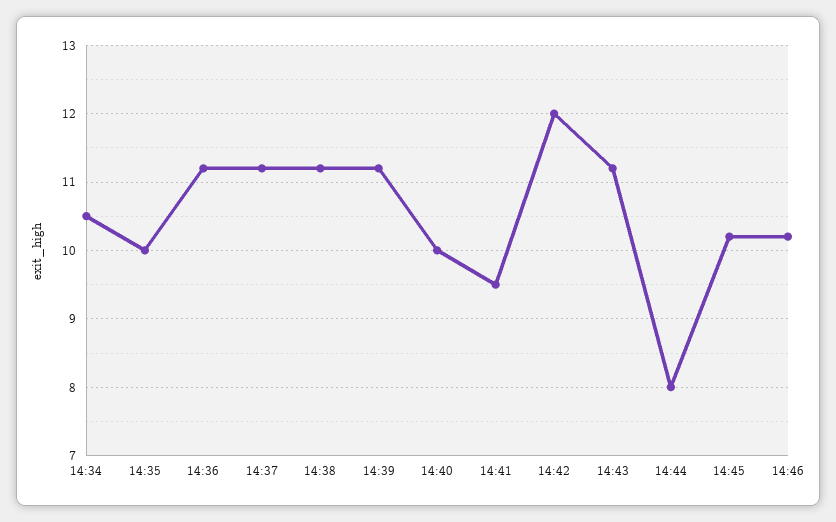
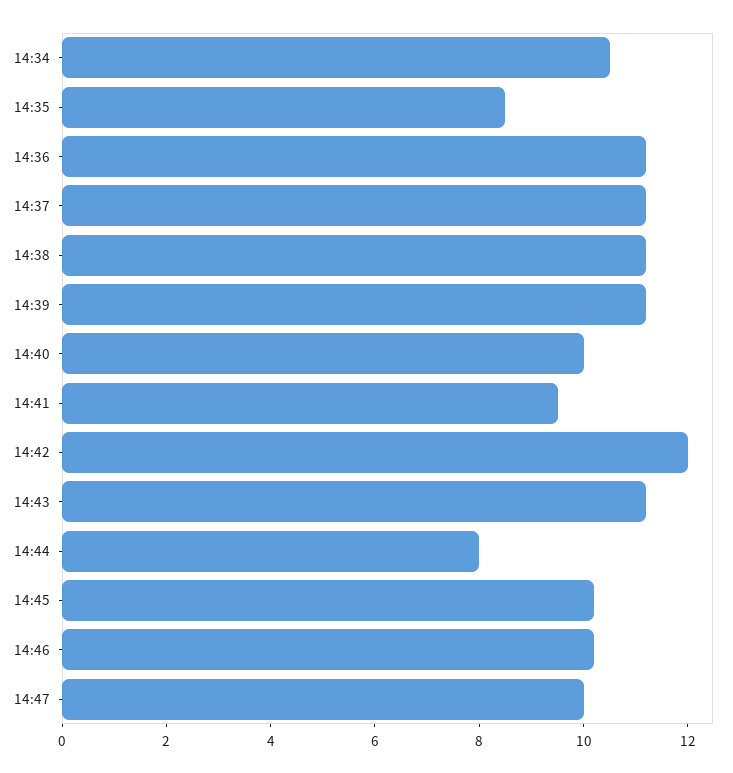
14:35: 10 -> 8.5
14:47: none -> 10

